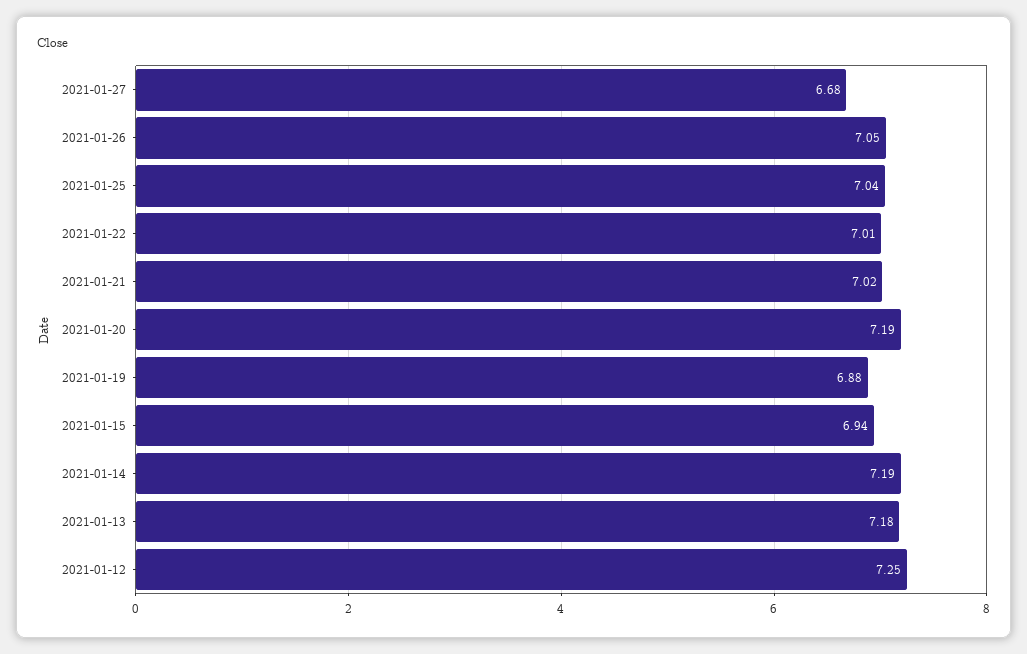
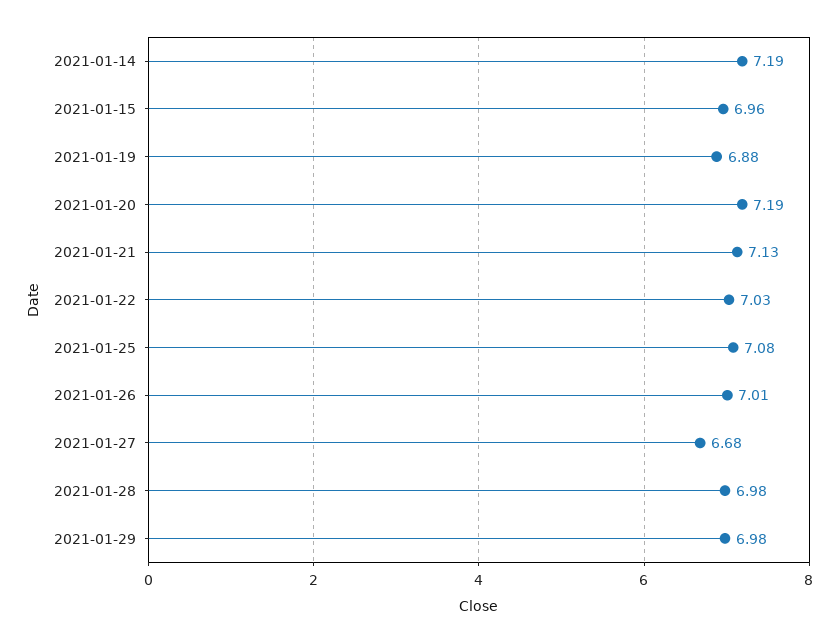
2021-01-26: 7.05 -> 7.01
2021-01-25: 7.04 -> 7.08
2021-01-22: 7.01 -> 7.03
2021-01-21: 7.02 -> 7.13
2021-01-15: 6.94 -> 6.96
2021-01-13: 7.18 -> none
2021-01-12: 7.25 -> none
2021-01-28: none -> 6.98
2021-01-29: none -> 6.98

